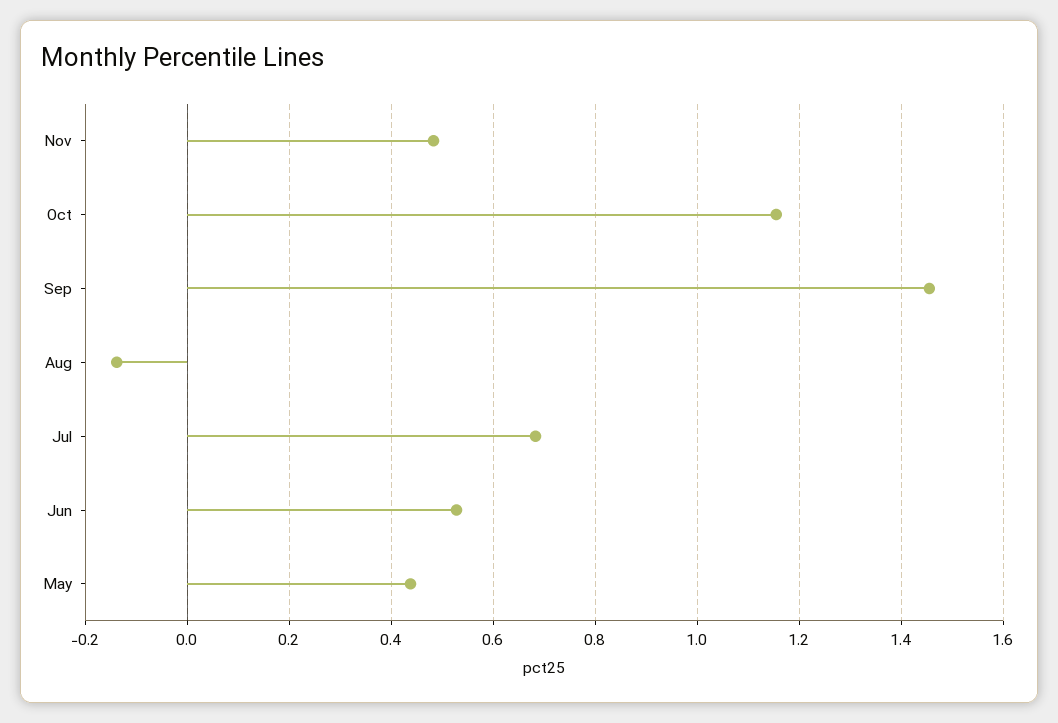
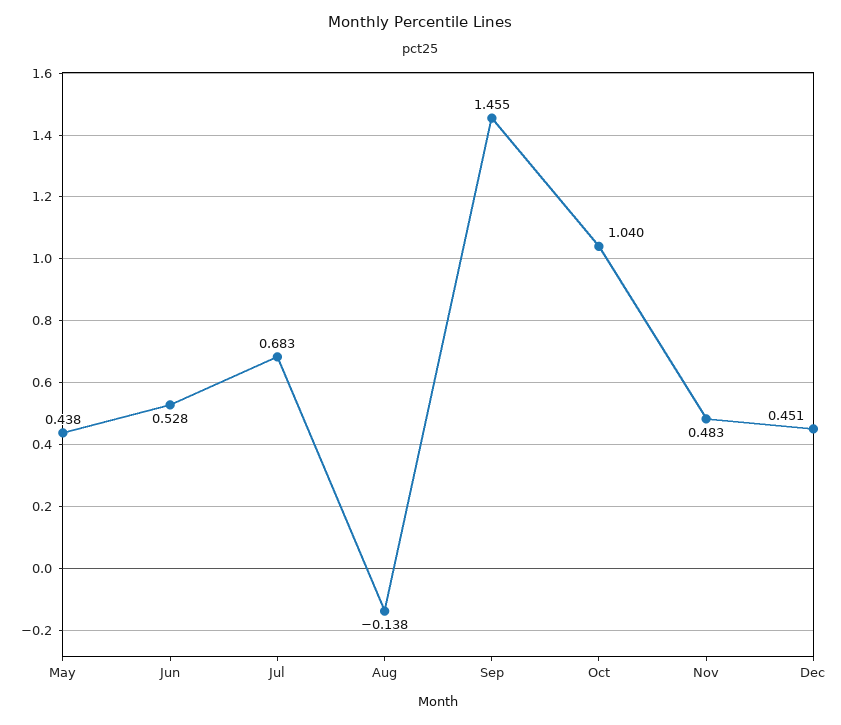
Oct: 1.16 -> 1.04
Dec: none -> 0.451

